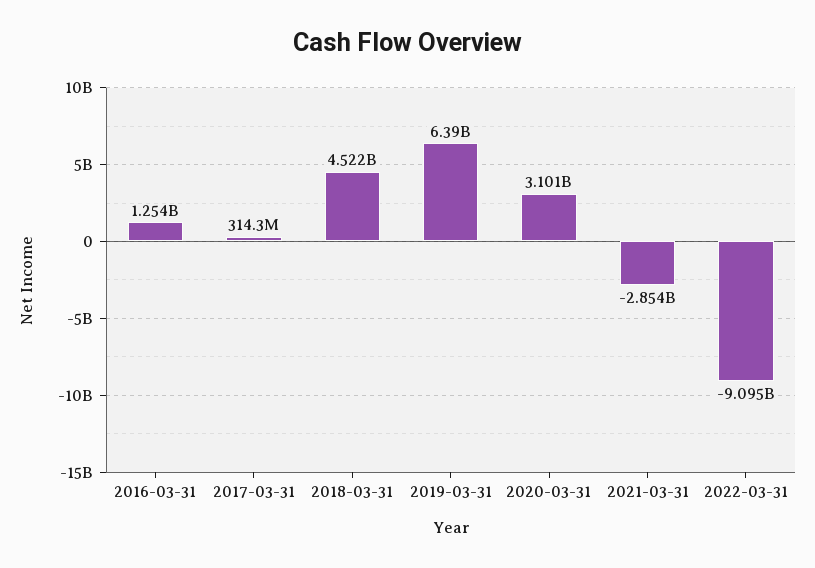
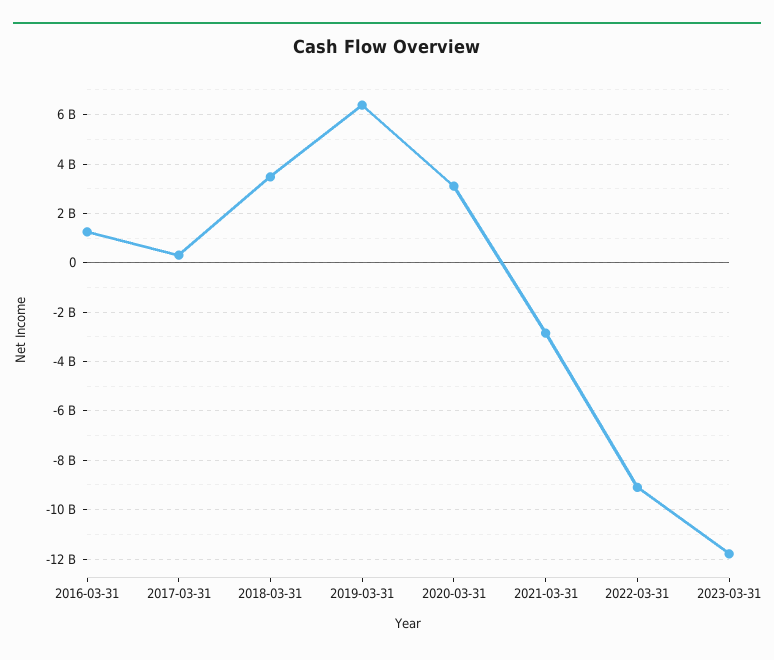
2018-03-31: 4522000000 -> 3500000000
2023-03-31: none -> -11750000000

